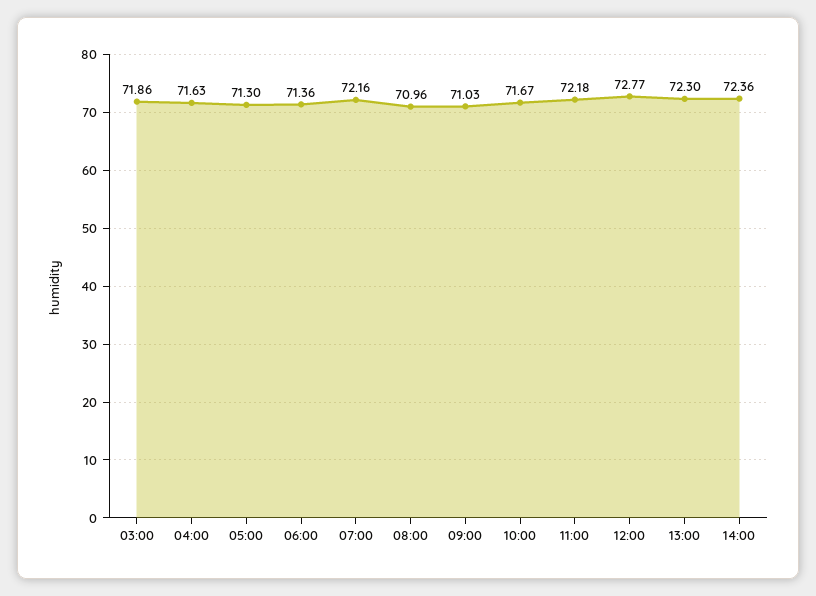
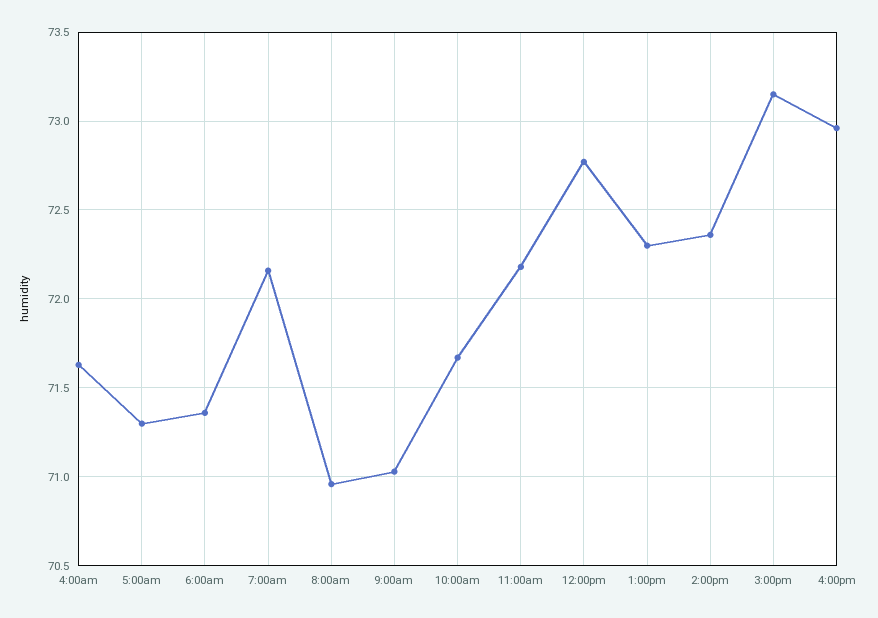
03:00: 71.86 -> none
3:00pm: none -> 73.15
4:00pm: none -> 72.95

